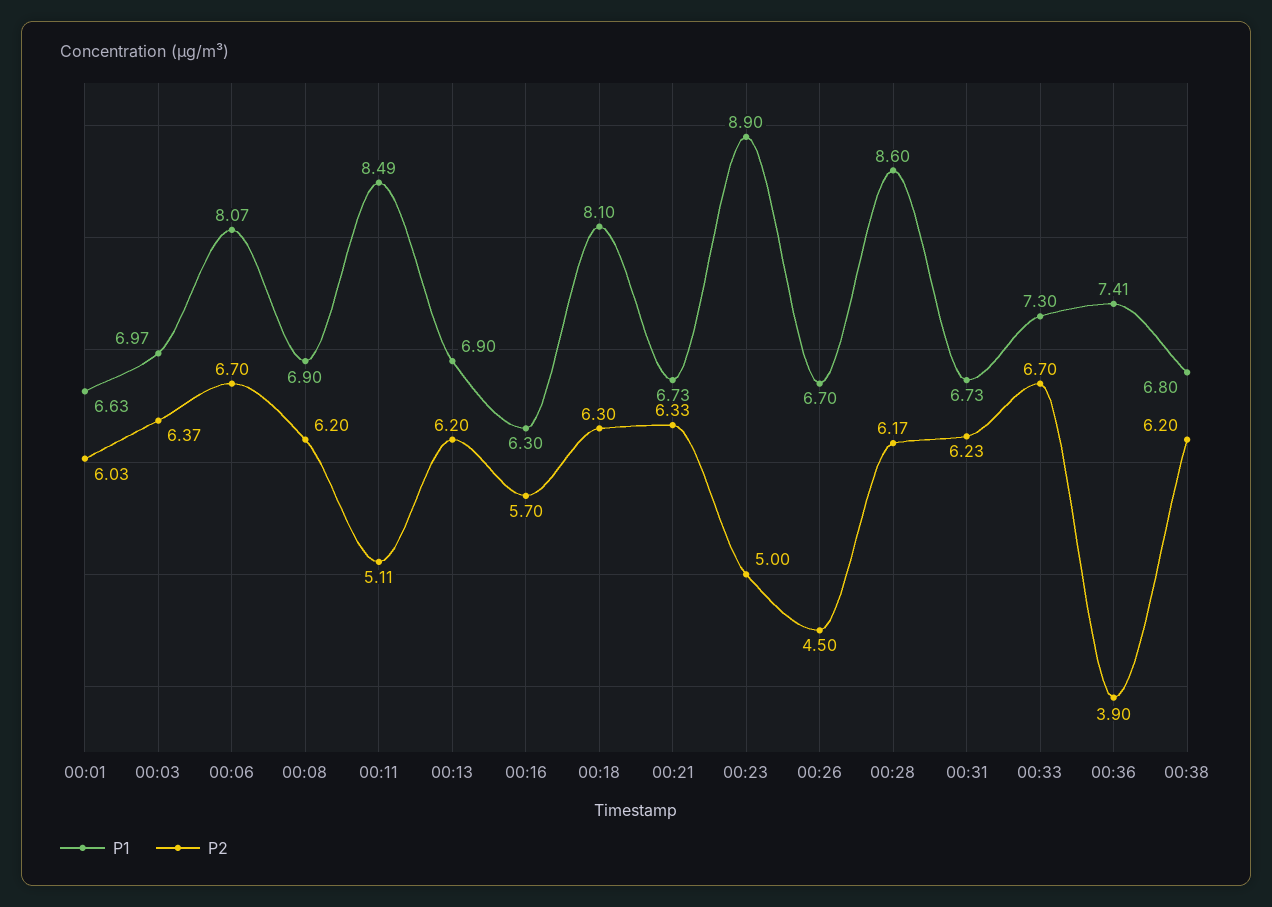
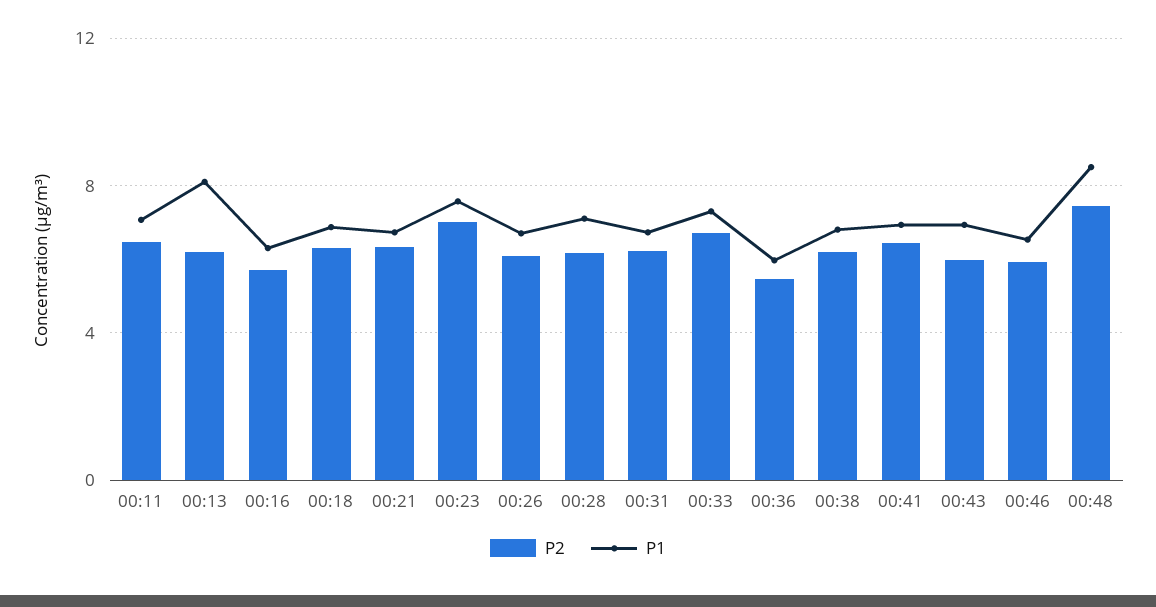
P1, 00:01: 6.63 -> none
P2, 00:01: 6.03 -> none
P1, 00:03: 6.97 -> none
P2, 00:03: 6.37 -> none
P1, 00:06: 8.07 -> none
P2, 00:06: 6.7 -> none
P1, 00:08: 6.9 -> none
P2, 00:08: 6.2 -> none
P1, 00:11: 8.49 -> 7
P2, 00:11: 5.11 -> 6.5
P1, 00:13: 6.9 -> 8
P1, 00:18: 8.1 -> 7
P1, 00:23: 8.9 -> 7.5
P2, 00:23: 5 -> 7
P2, 00:26: 4.5 -> 6
P1, 00:28: 8.6 -> 7
P1, 00:36: 7.41 -> 6
P2, 00:36: 3.9 -> 5.5
P2, 00:41: none -> 6.5
P1, 00:41: none -> 7
P2, 00:43: none -> 6
P1, 00:43: none -> 7
P2, 00:46: none -> 6
P1, 00:46: none -> 6.5
P2, 00:48: none -> 7.5
P1, 00:48: none -> 8.5

